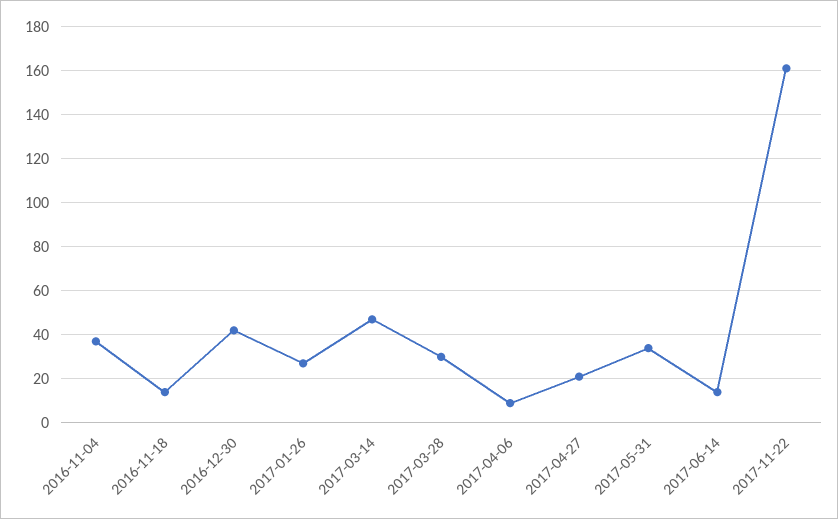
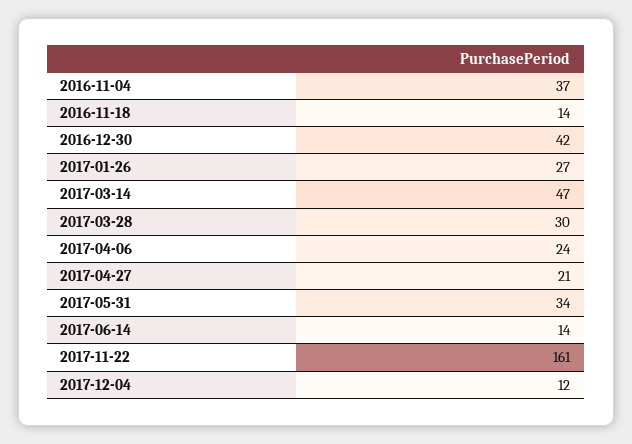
2017-04-06: 10 -> 24
2017-12-04: none -> 12

